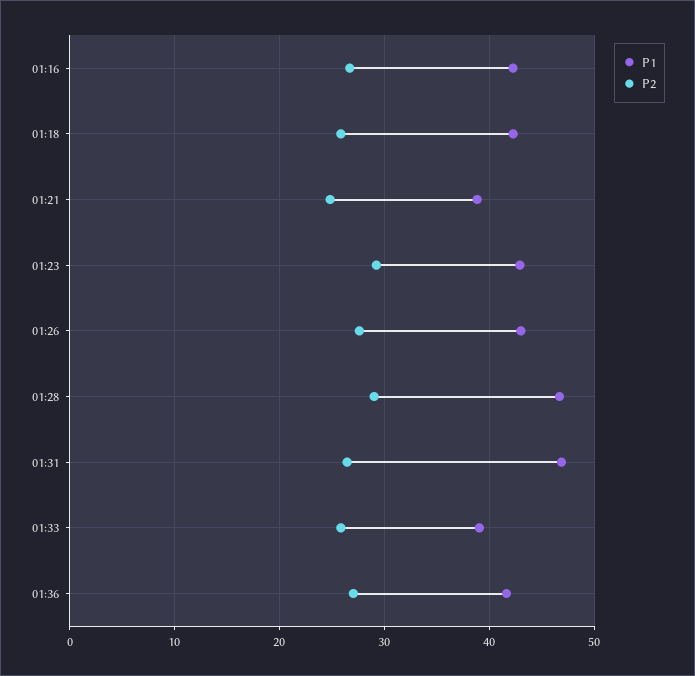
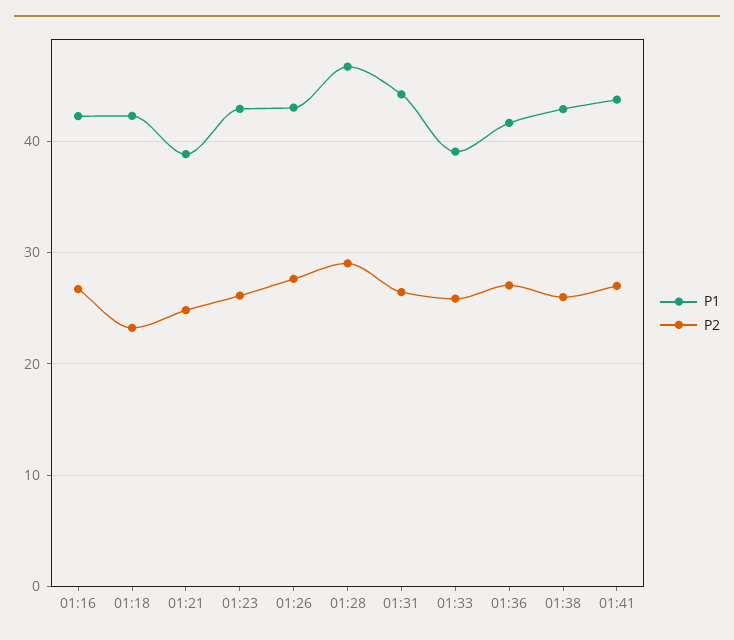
P2, 01:18: 26 -> 23
P2, 01:23: 29 -> 26
P1, 01:31: 47 -> 44
P1, 01:38: none -> 43
P2, 01:38: none -> 26
P1, 01:41: none -> 44
P2, 01:41: none -> 27

